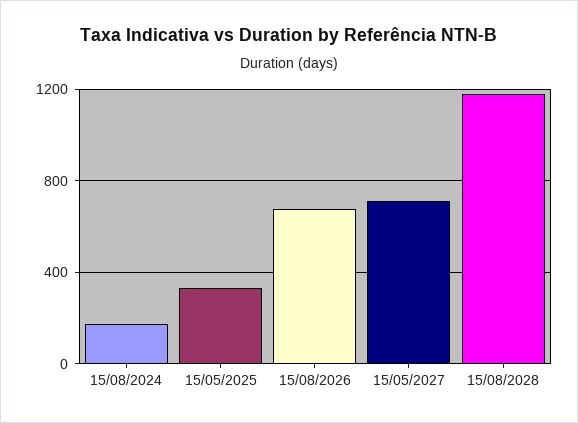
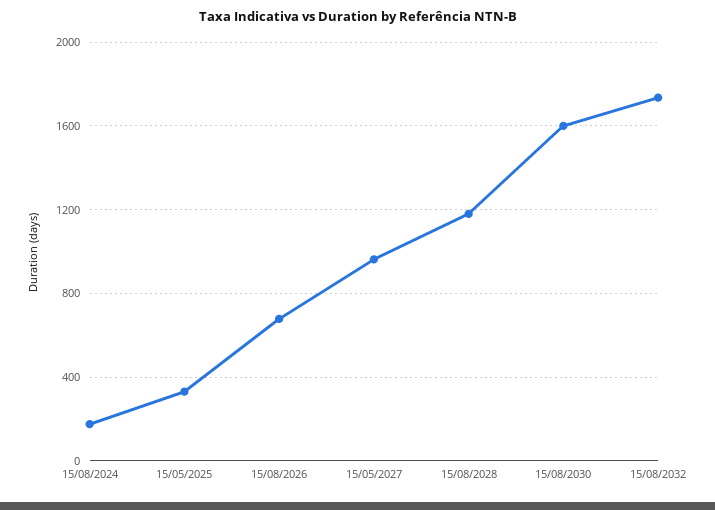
15/05/2027: 700 -> 950
15/08/2030: none -> 1600
15/08/2032: none -> 1750

